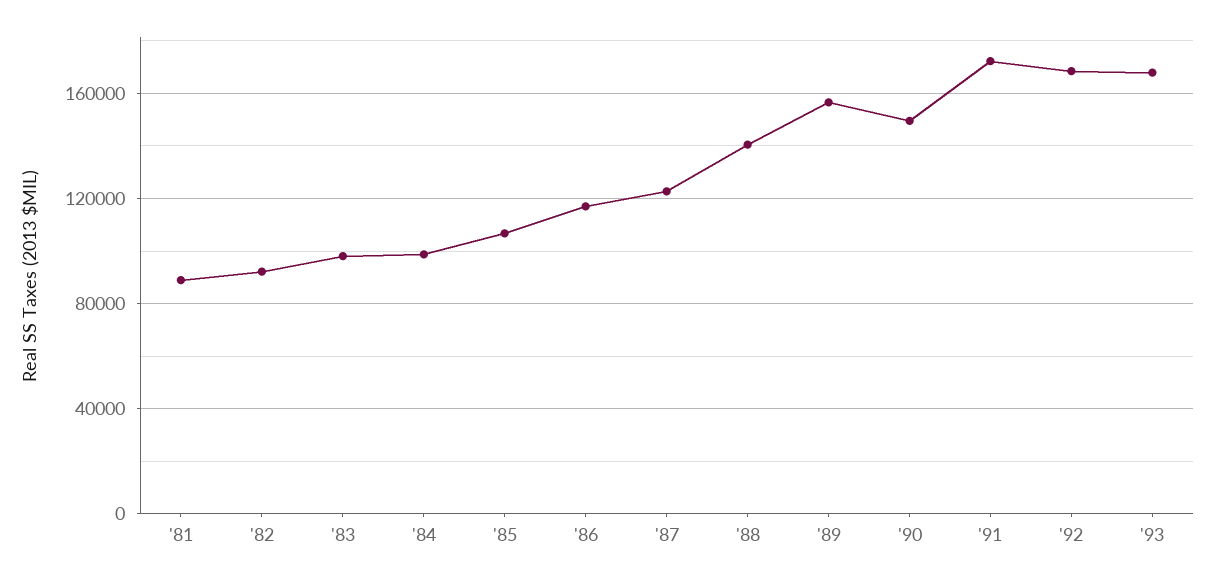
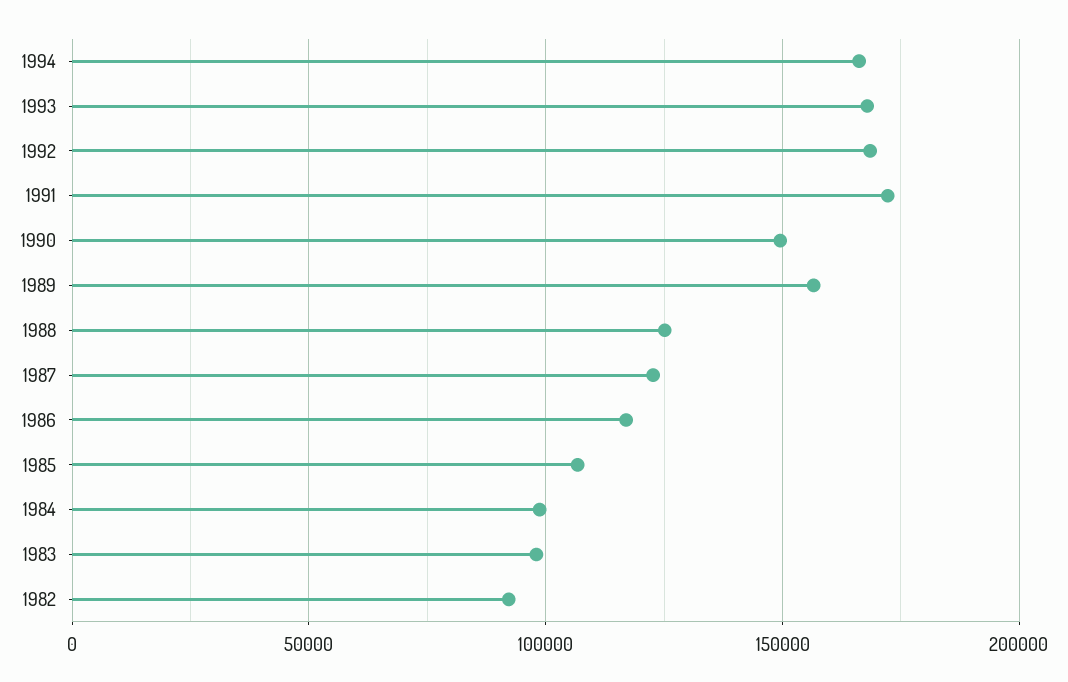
'81: 90000 -> none
'88: 140000 -> 125000
1994: none -> 165000

